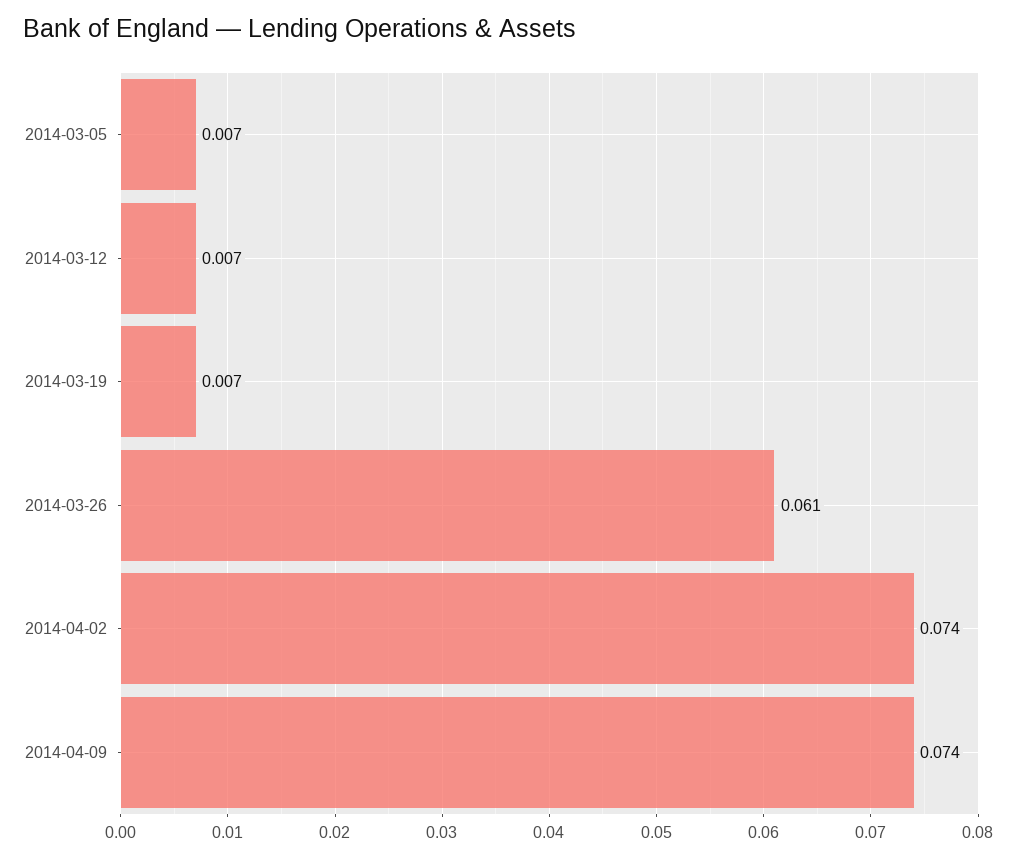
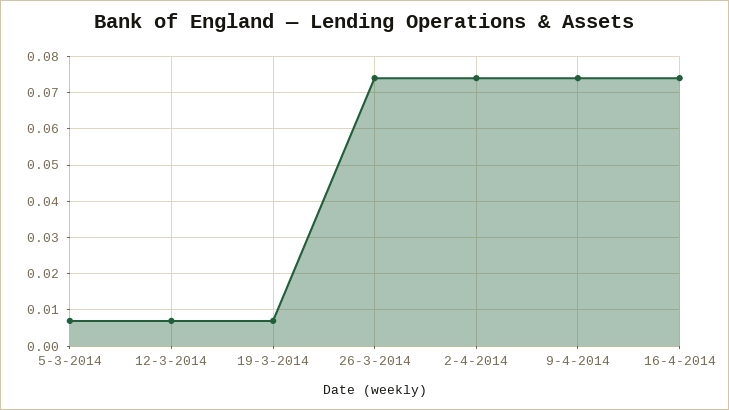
2014-03-26: 0.061 -> 0.075
16-4-2014: none -> 0.075

